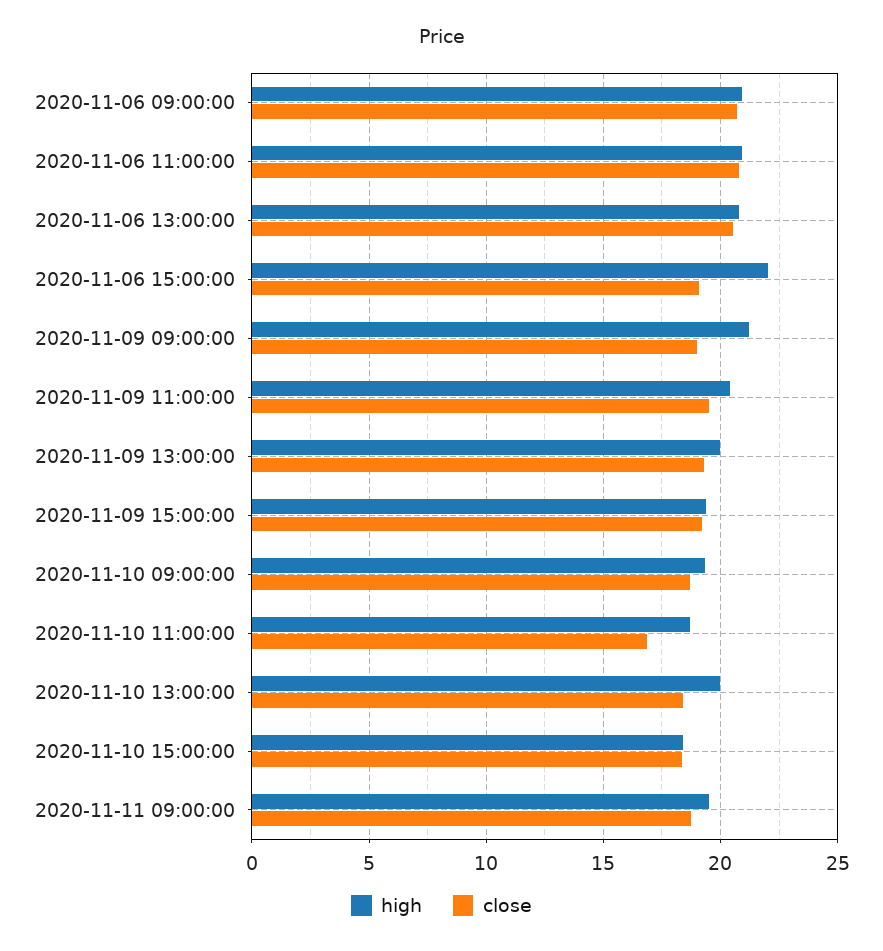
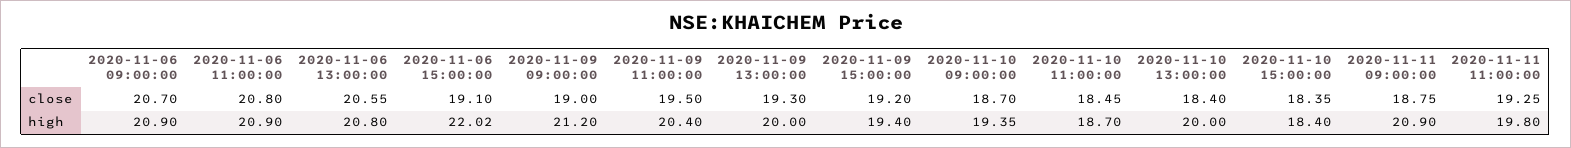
close, 2020-11-10 11:00:00: 17 -> 18.45
high, 2020-11-11 09:00:00: 19.5 -> 20.9
close, 2020-11-11 11:00:00: none -> 19.25
high, 2020-11-11 11:00:00: none -> 19.8

